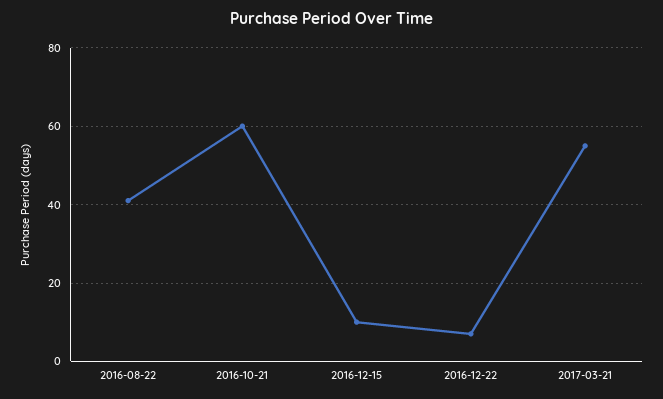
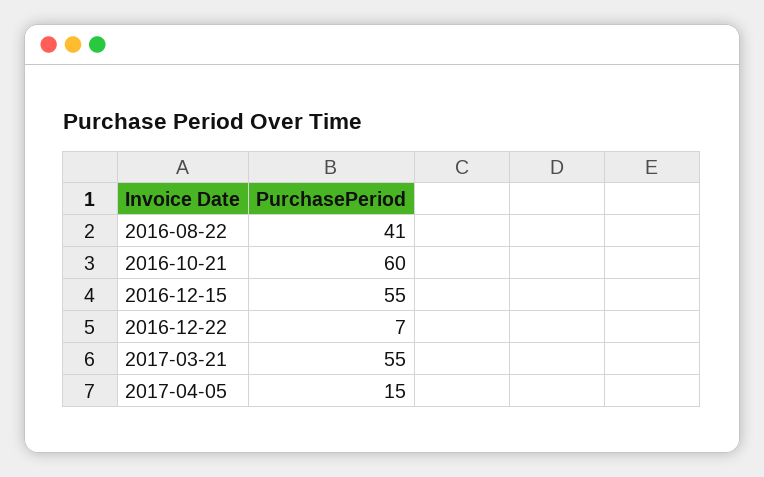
2016-12-15: 10 -> 55
2017-04-05: none -> 15

